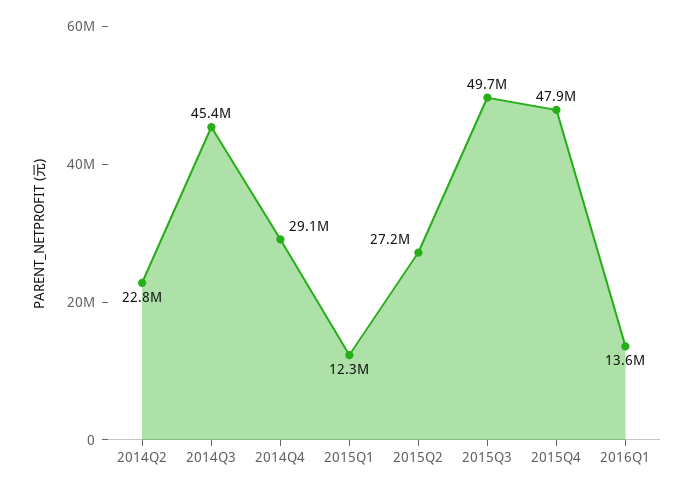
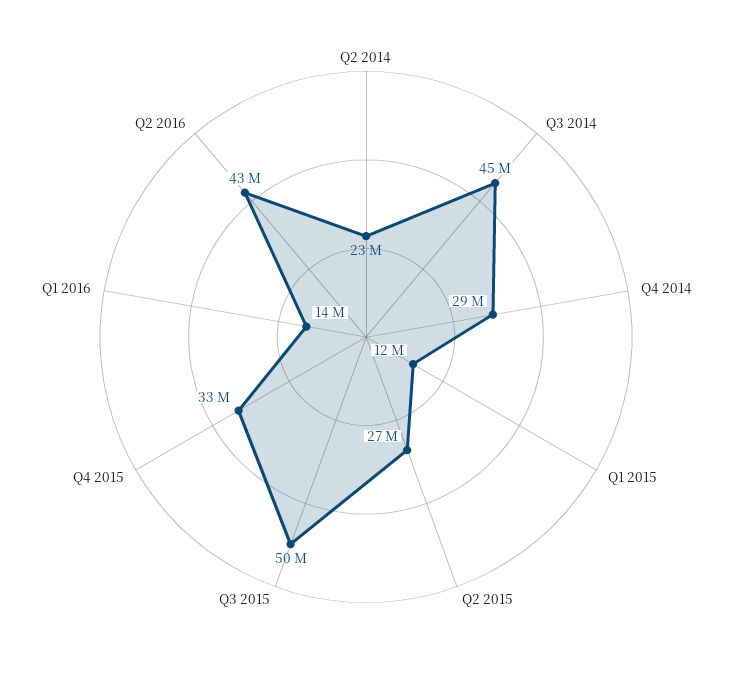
2015Q4: 47900000 -> 33000000
Q2 2016: none -> 43000000

